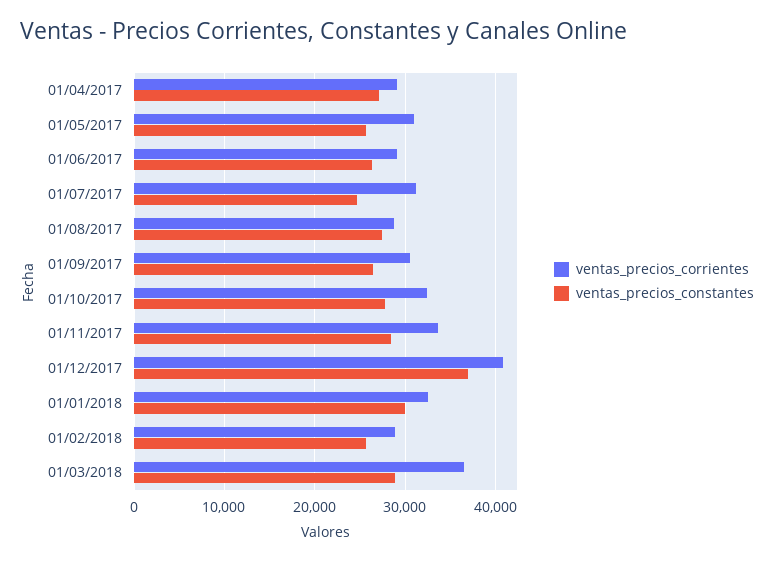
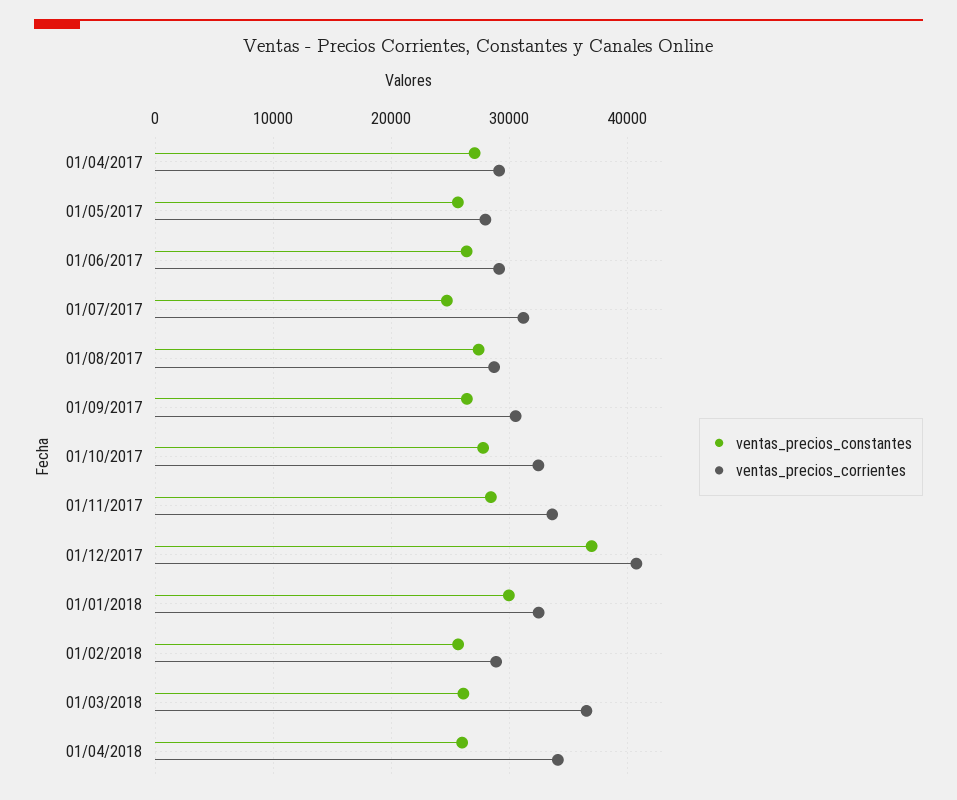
ventas_precios_corrientes, 01/05/2017: 31000 -> 28000
ventas_precios_constantes, 01/03/2018: 29000 -> 26000
ventas_precios_constantes, 01/04/2018: none -> 26000
ventas_precios_corrientes, 01/04/2018: none -> 34000

